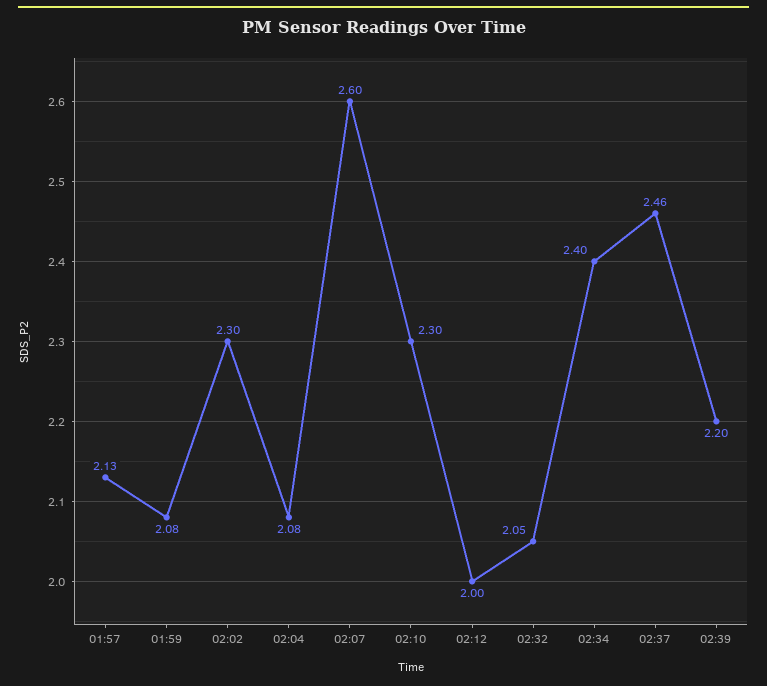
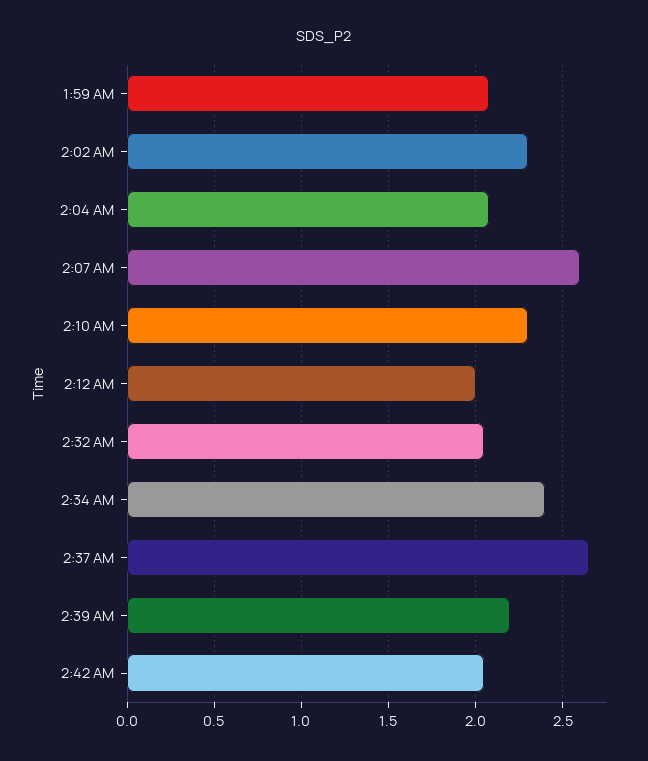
01:57: 2.13 -> none
02:37: 2.46 -> 2.65
2:42 AM: none -> 2.05

